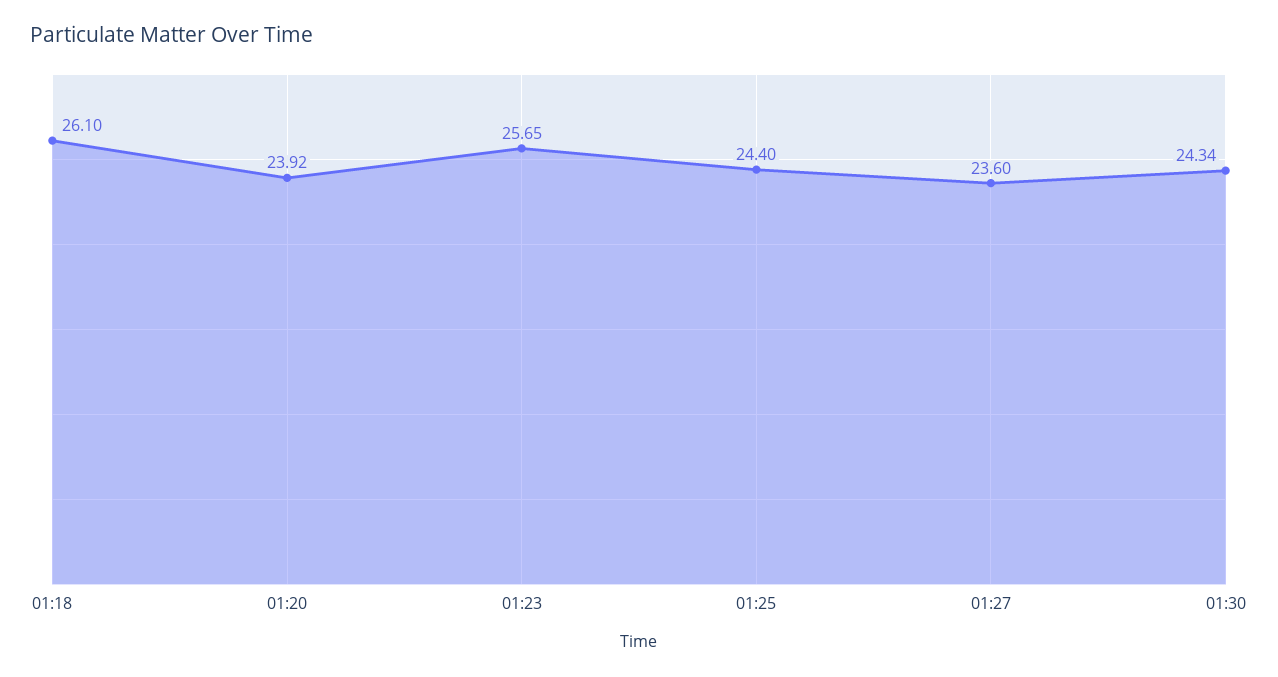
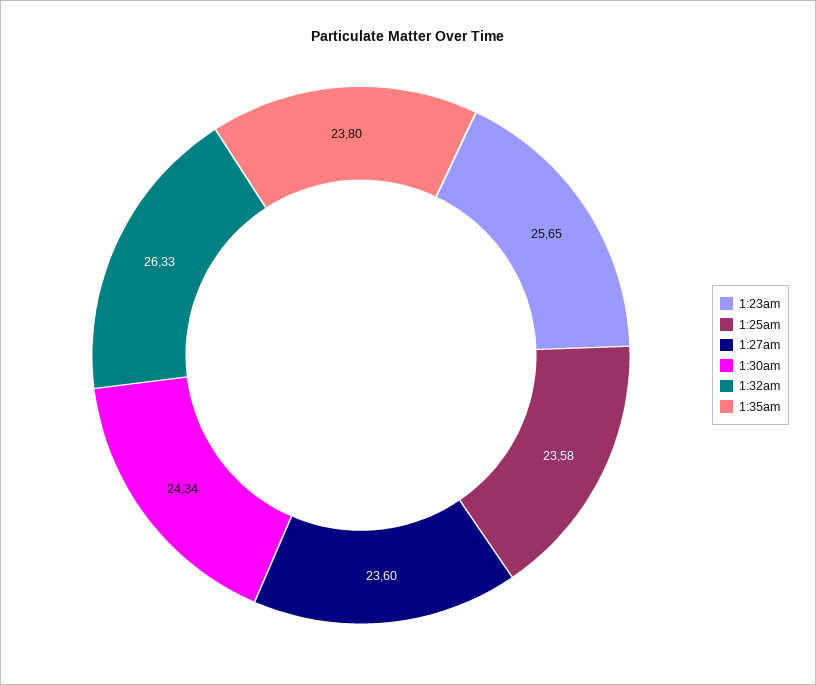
01:18: 26.1 -> none
01:20: 23.92 -> none
01:25: 24.4 -> 23.58
1:32am: none -> 26.33
1:35am: none -> 23.8

